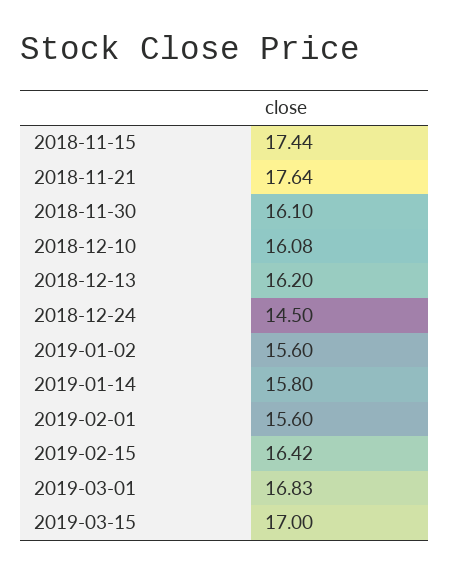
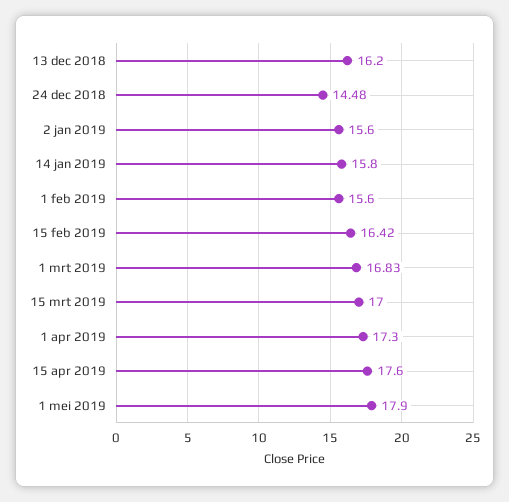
2018-11-15: 17.44 -> none
2018-11-21: 17.64 -> none
2018-11-30: 16.1 -> none
2018-12-10: 16.08 -> none
2018-12-24: 14.5 -> 14.48
1 apr 2019: none -> 17.3
15 apr 2019: none -> 17.6
1 mei 2019: none -> 17.9

